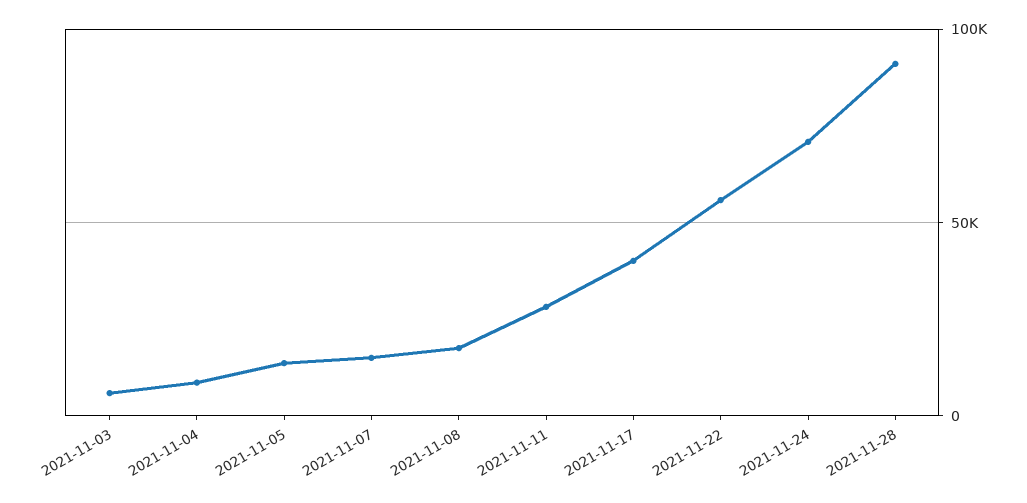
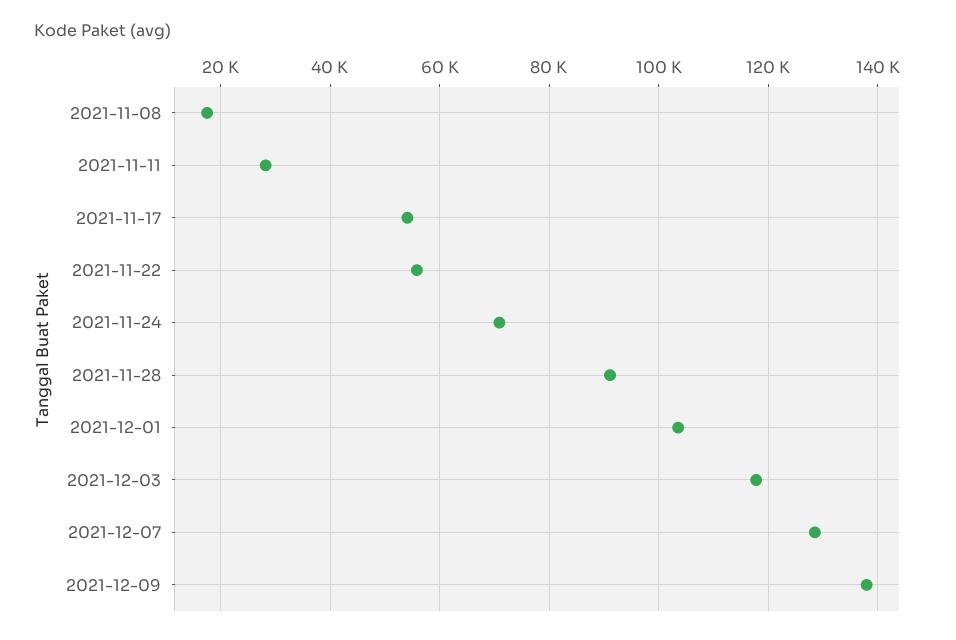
2021-11-03: 5000 -> none
2021-11-04: 10000 -> none
2021-11-05: 15000 -> none
2021-11-07: 15000 -> none
2021-11-17: 40000 -> 54000
2021-12-01: none -> 104000
2021-12-03: none -> 118000
2021-12-07: none -> 128000
2021-12-09: none -> 138000

